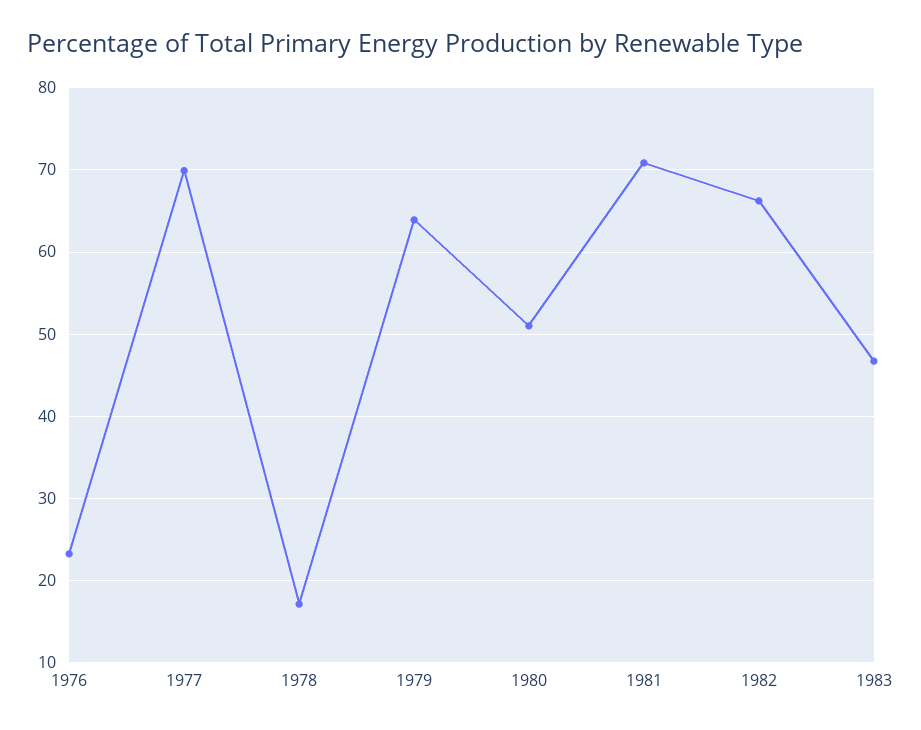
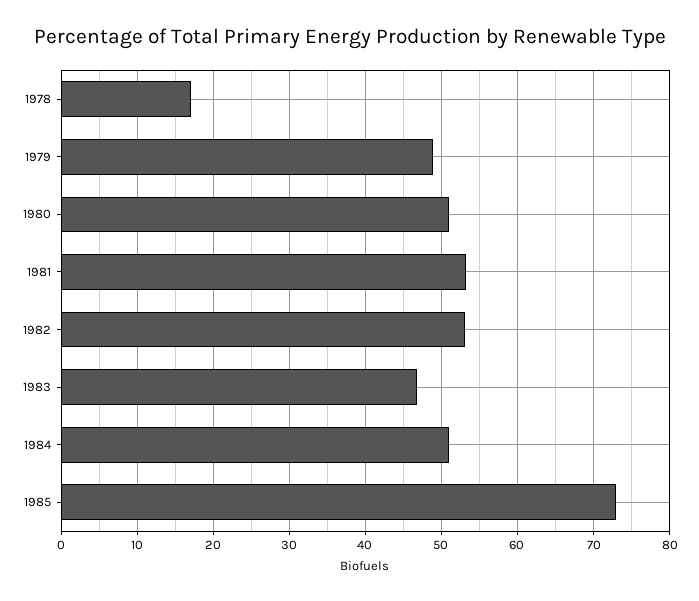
1976: 23 -> none
1977: 70 -> none
1979: 64 -> 49
1981: 71 -> 53
1982: 66 -> 53
1984: none -> 51
1985: none -> 73

